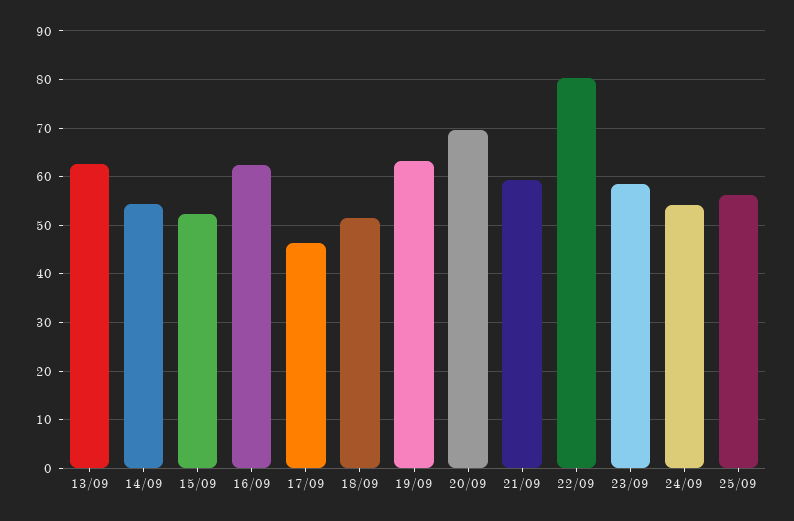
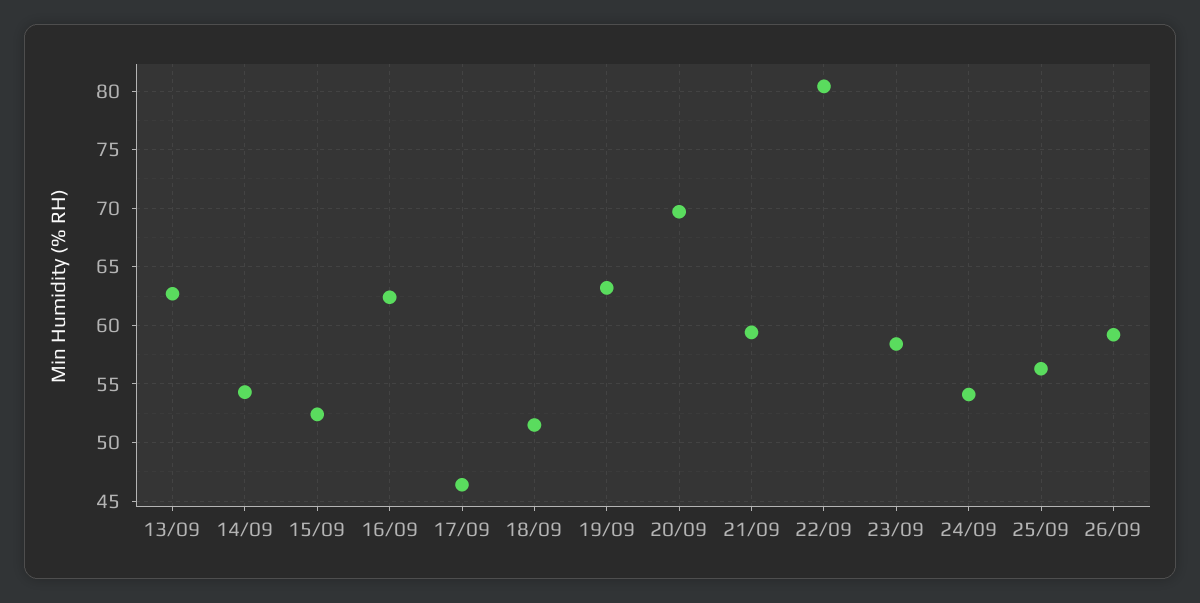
26/09: none -> 59

